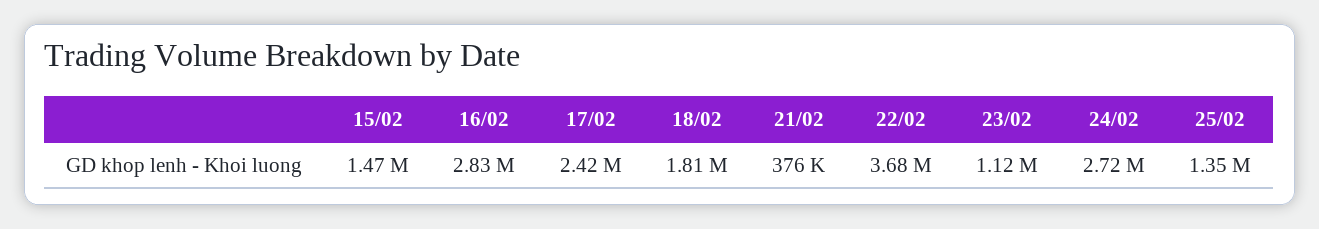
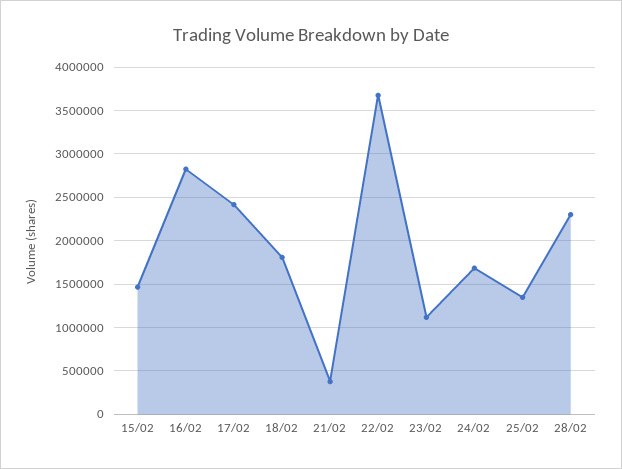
24/02: 2720000 -> 1700000
28/02: none -> 2300000

